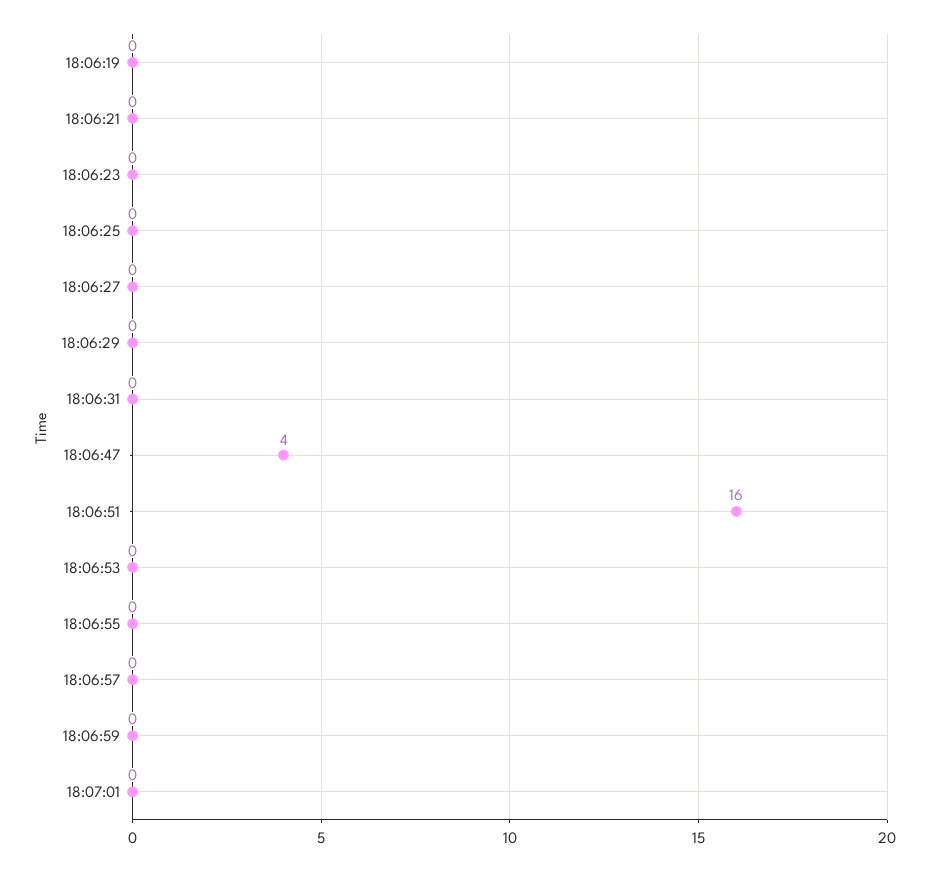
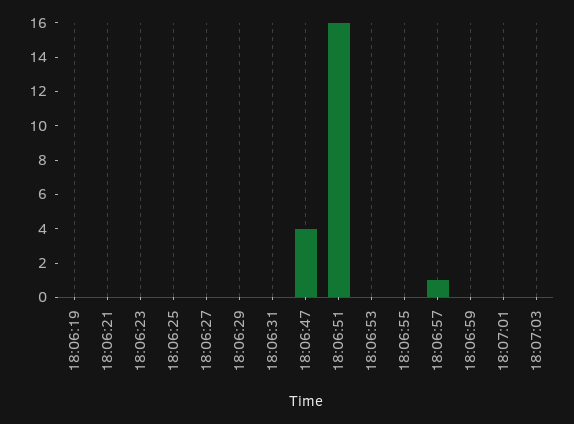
18:06:57: 0 -> 1
18:07:03: none -> 0

